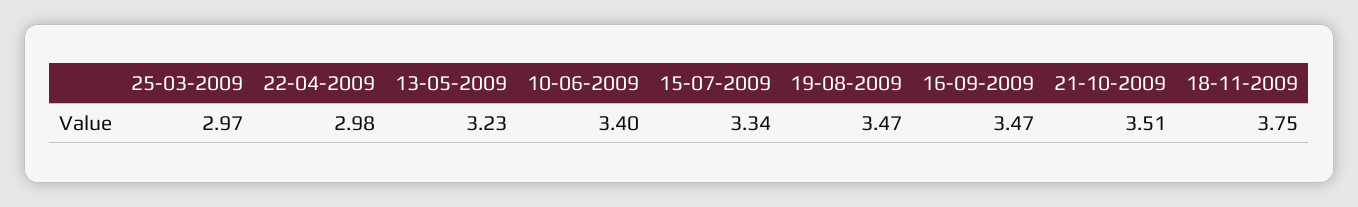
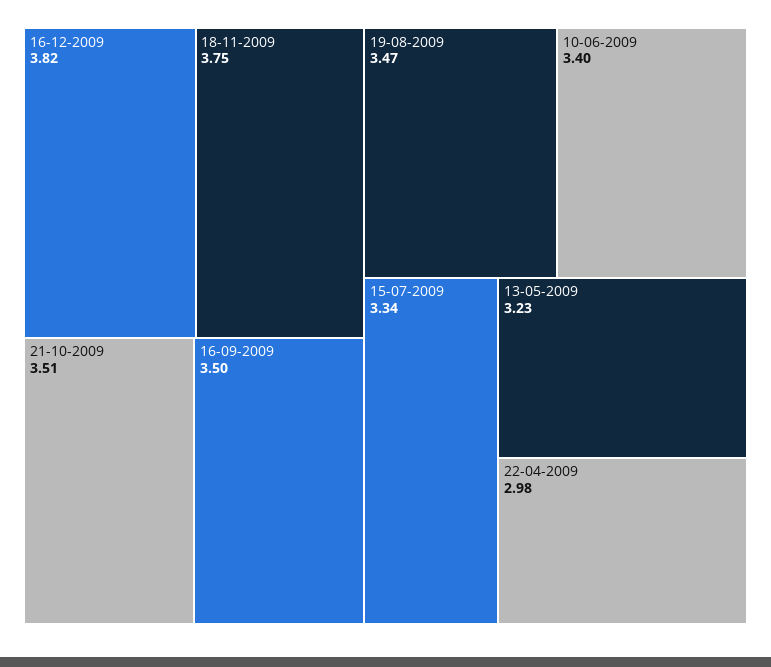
25-03-2009: 2.97 -> none
16-09-2009: 3.47 -> 3.5
16-12-2009: none -> 3.82

